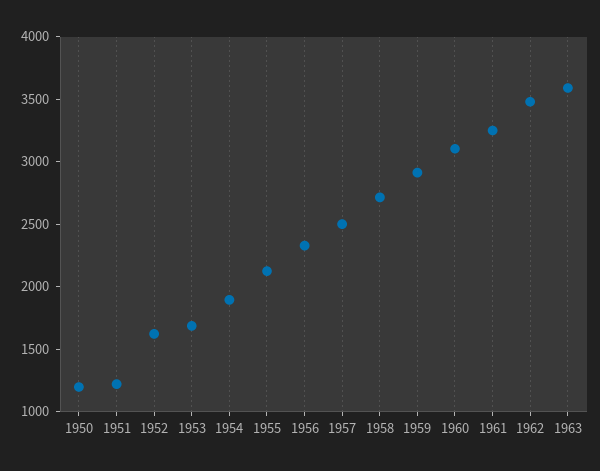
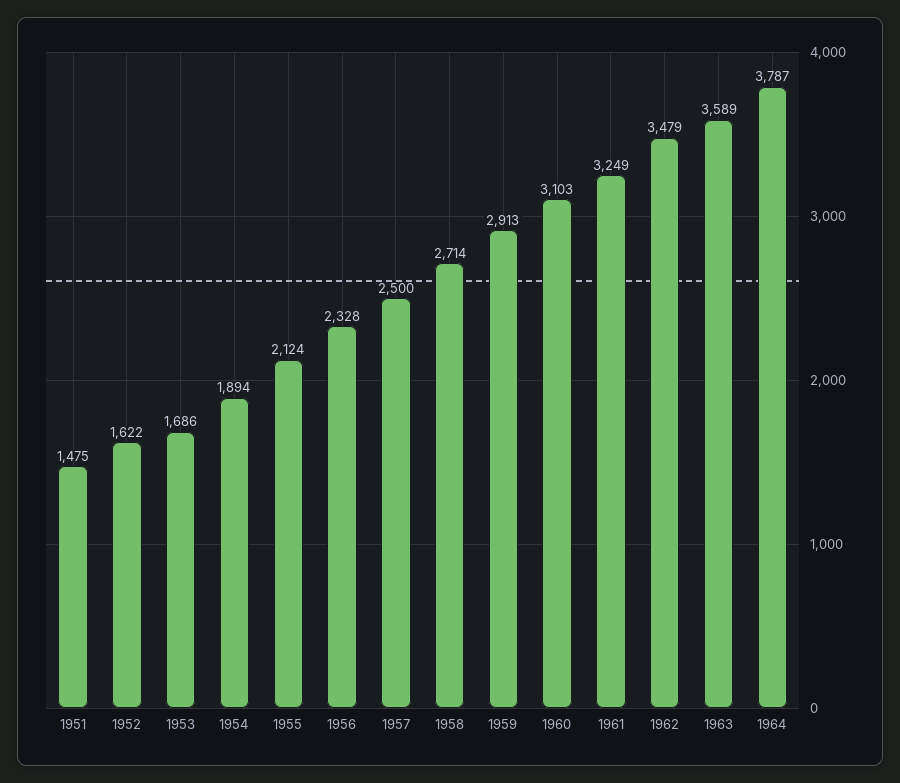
1950: 1200 -> none
1951: 1200 -> 1475
1964: none -> 3787

